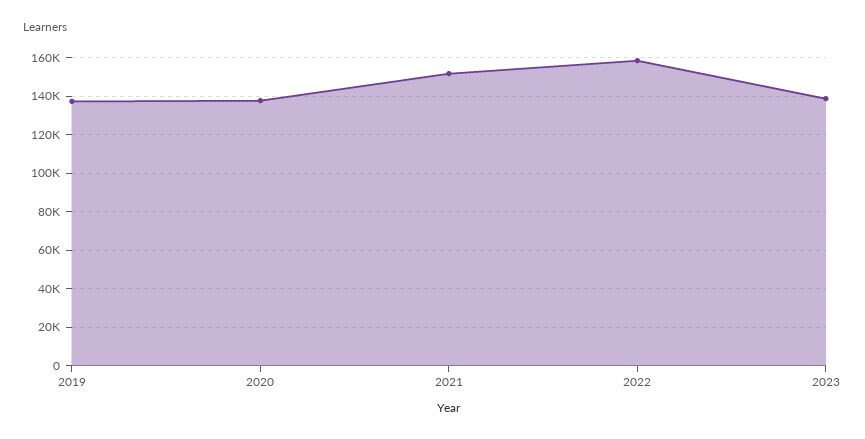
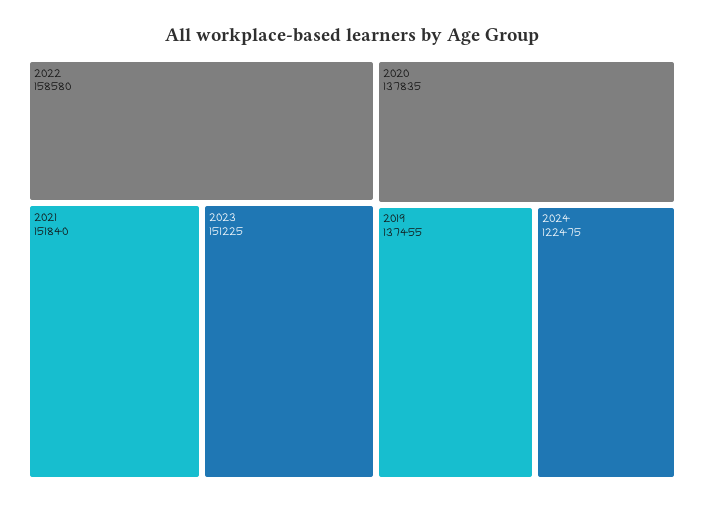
2023: 140000 -> 151225
2024: none -> 122475

